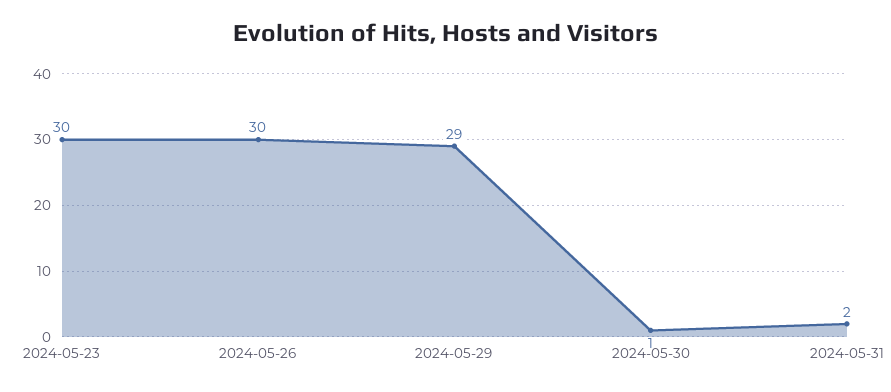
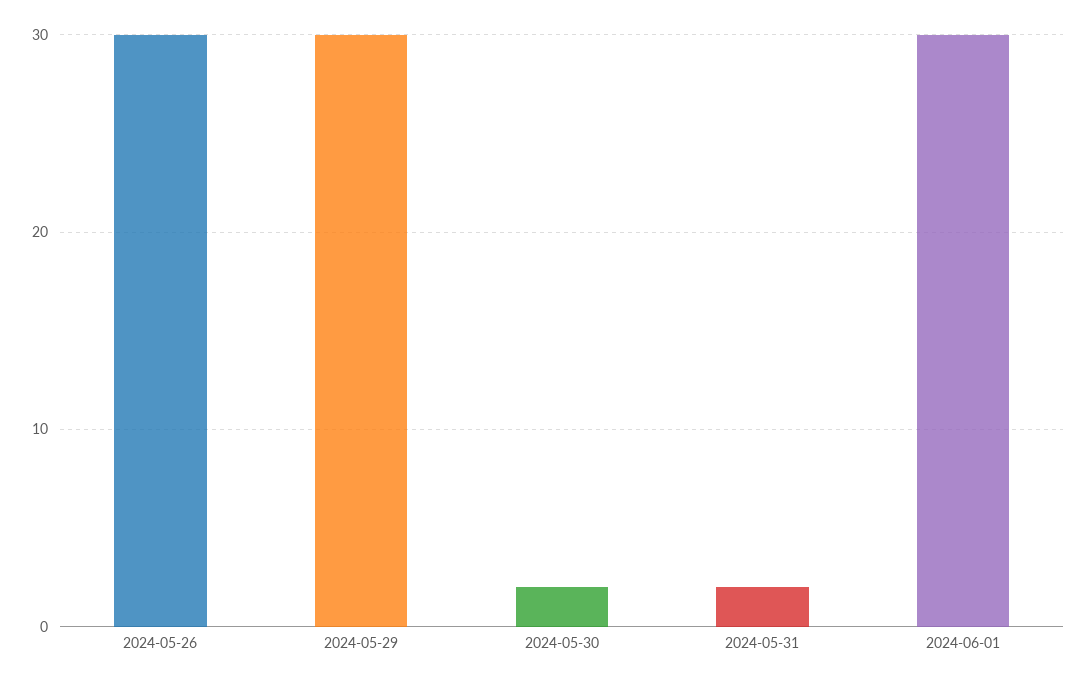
2024-05-23: 30 -> none
2024-05-29: 29 -> 30
2024-05-30: 1 -> 2
2024-06-01: none -> 30

